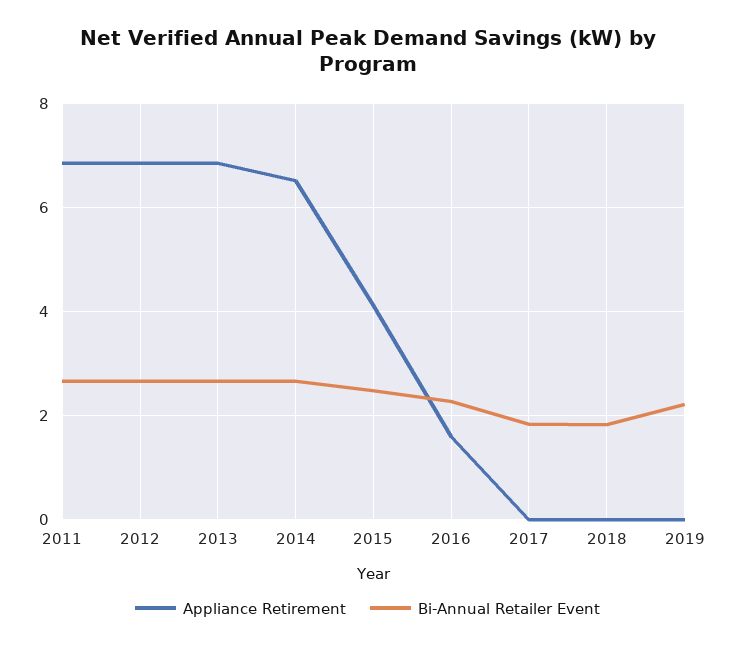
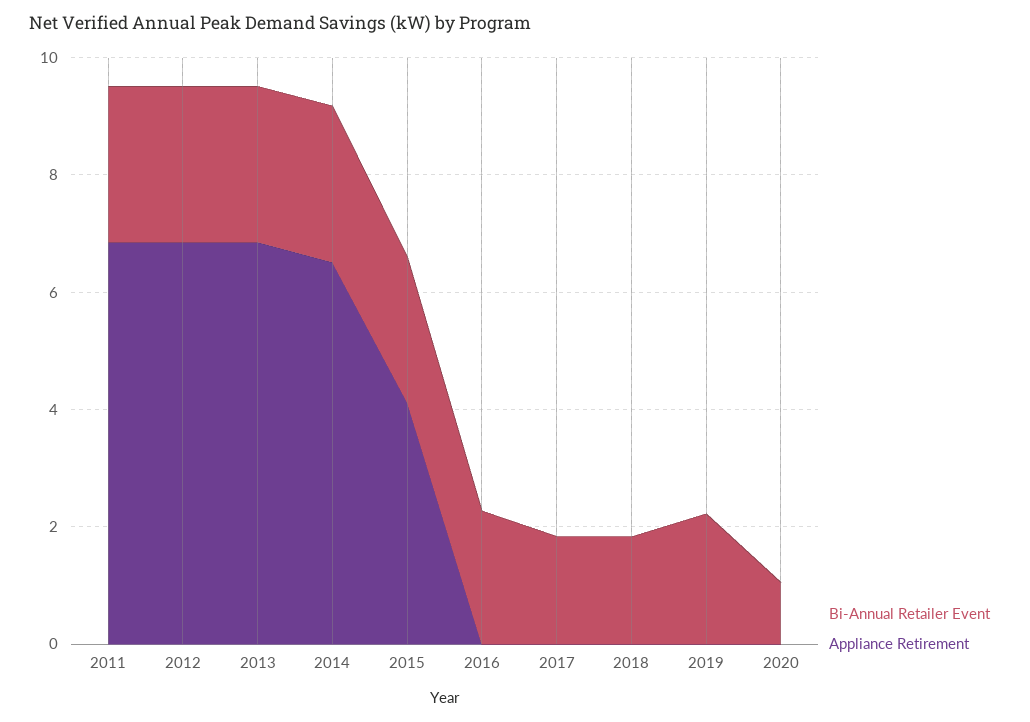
Appliance Retirement, 2016: 1.6 -> 0
Bi-Annual Retailer Event, 2020: none -> 1
Appliance Retirement, 2020: none -> 0

